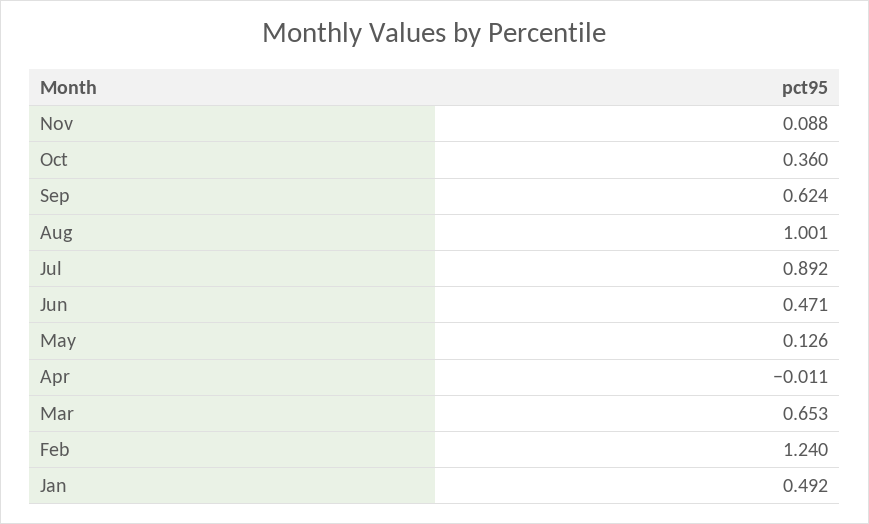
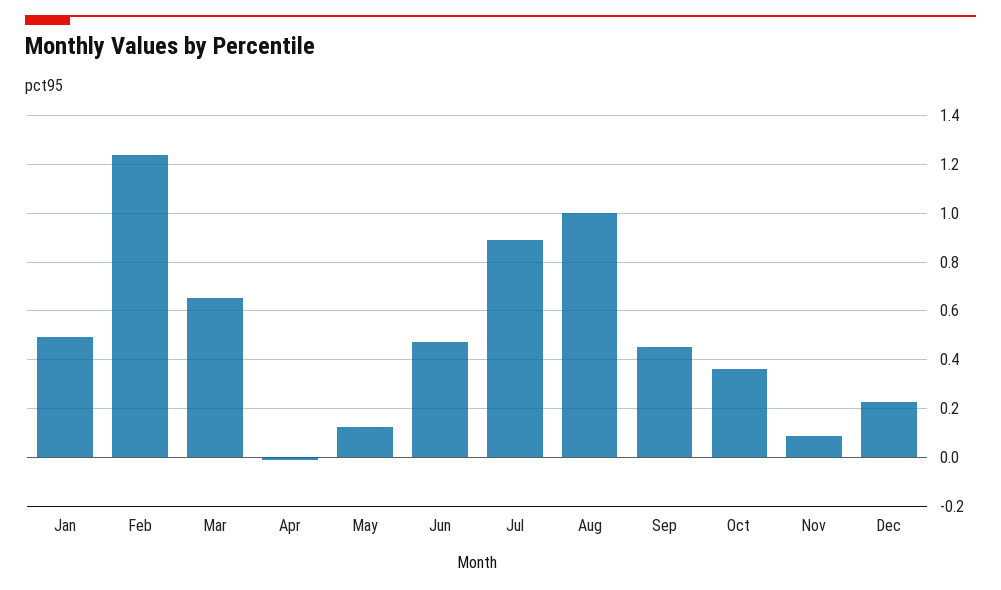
Sep: 0.624 -> 0.45
Dec: none -> 0.225

